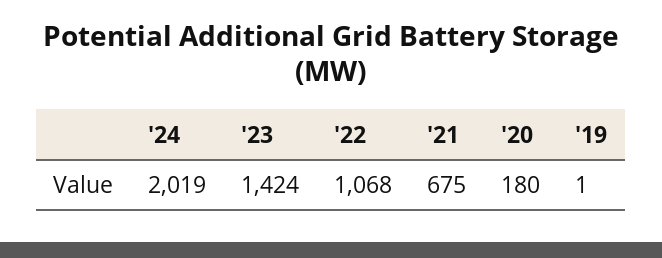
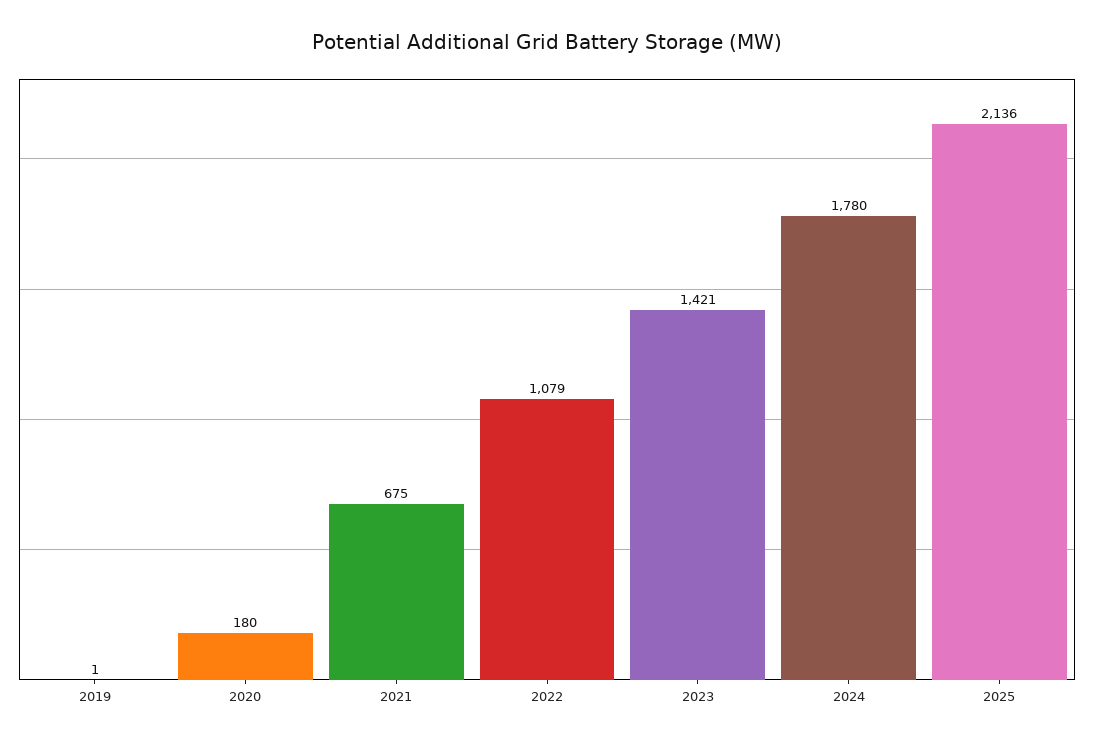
'24: 2019 -> 1780
'23: 1424 -> 1421
'22: 1068 -> 1079
2025: none -> 2136

